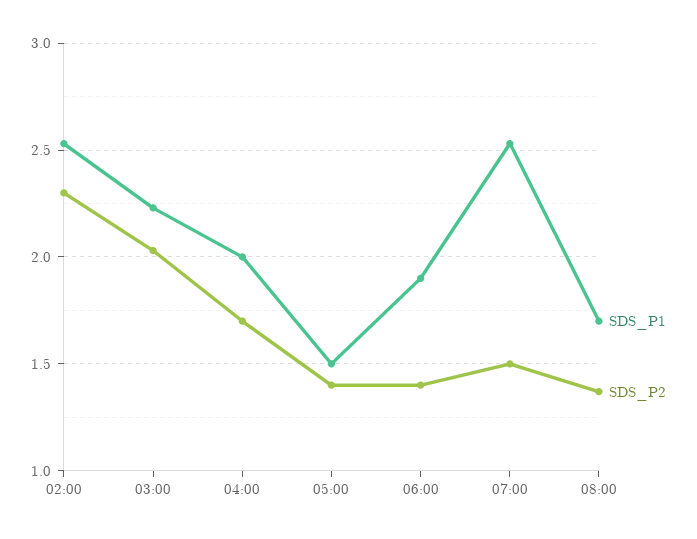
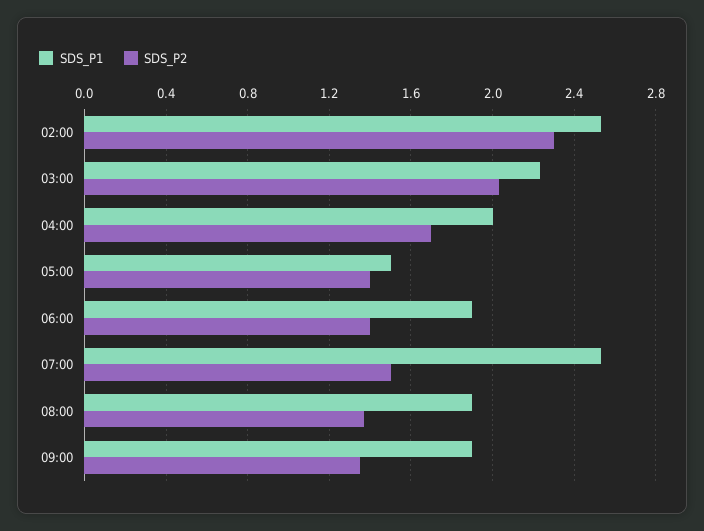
SDS_P1, 08:00: 1.7 -> 1.9
SDS_P1, 09:00: none -> 1.9
SDS_P2, 09:00: none -> 1.35

